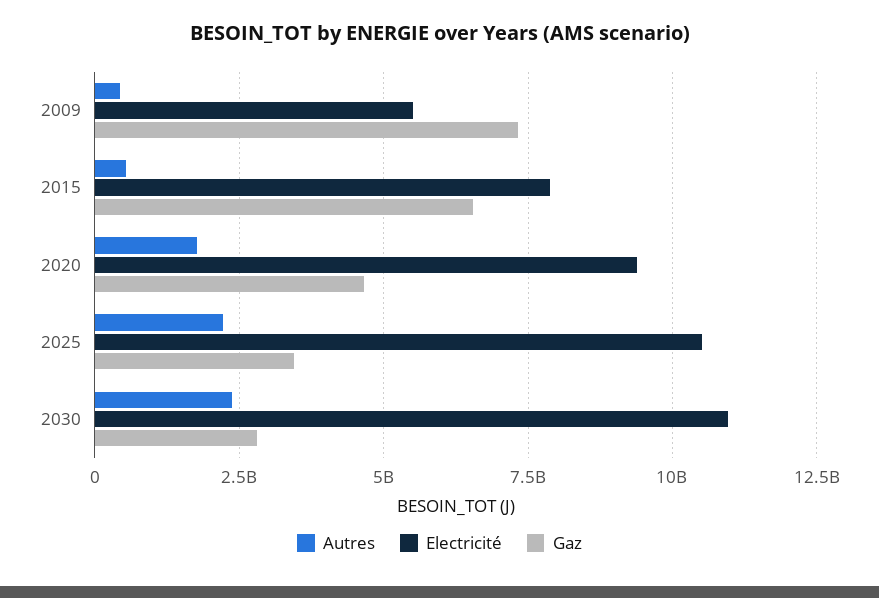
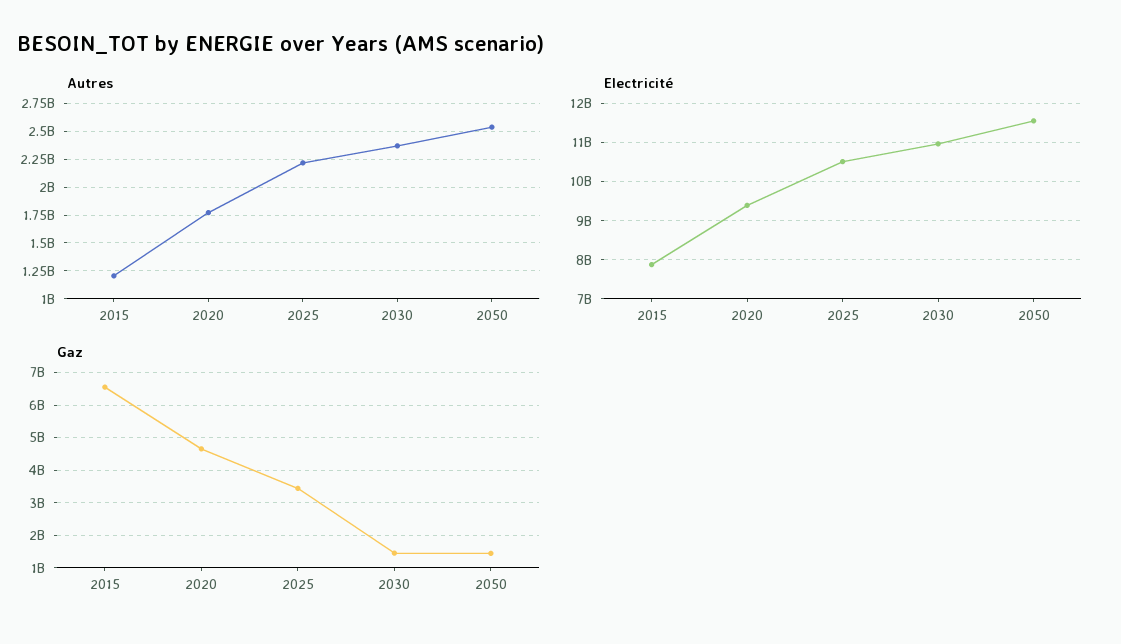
Autres, 2009: 500000000 -> none
Electricité, 2009: 5500000000 -> none
Gaz, 2009: 7250000000 -> none
Autres, 2015: 500000000 -> 1250000000
Gaz, 2030: 2750000000 -> 1400000000
Autres, 2050: none -> 2500000000
Electricité, 2050: none -> 11600000000
Gaz, 2050: none -> 1400000000

